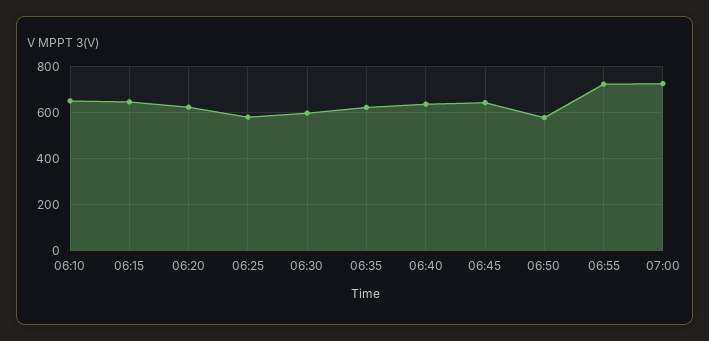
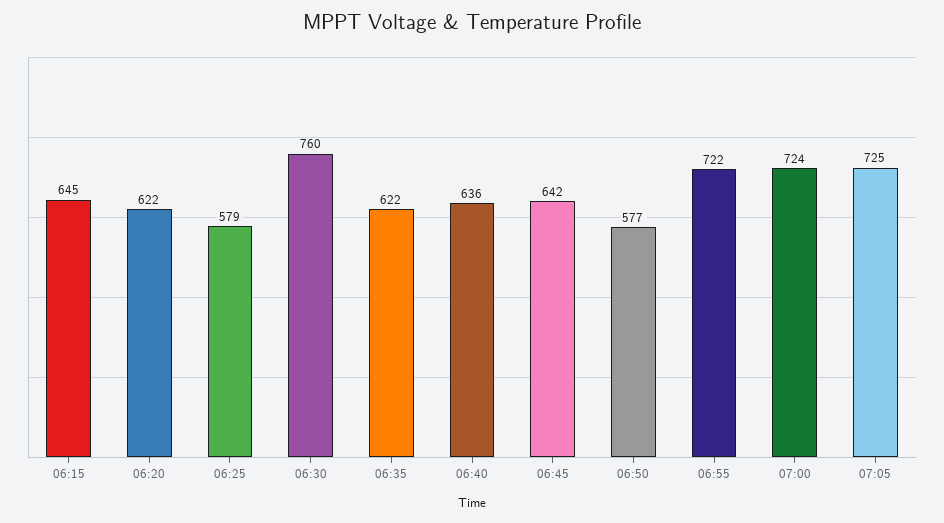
06:10: 650 -> none
06:30: 600 -> 760
07:05: none -> 725

